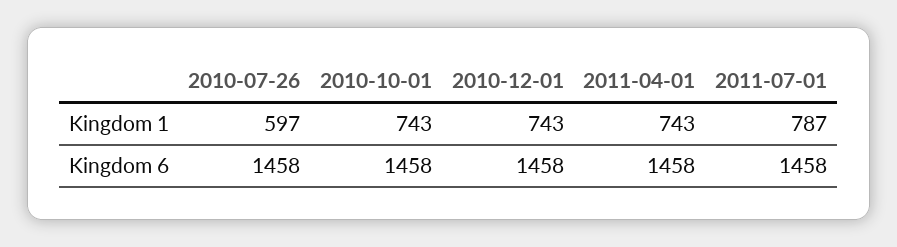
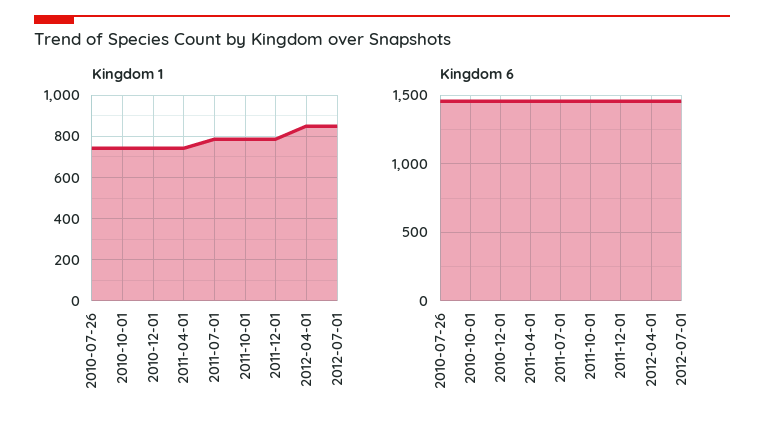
Kingdom 1, 2010-07-26: 597 -> 750
Kingdom 1, 2011-10-01: none -> 800
Kingdom 1, 2011-12-01: none -> 800
Kingdom 1, 2012-04-01: none -> 850
Kingdom 1, 2012-07-01: none -> 850
Kingdom 6, 2011-10-01: none -> 1450
Kingdom 6, 2011-12-01: none -> 1450
Kingdom 6, 2012-04-01: none -> 1450
Kingdom 6, 2012-07-01: none -> 1450

